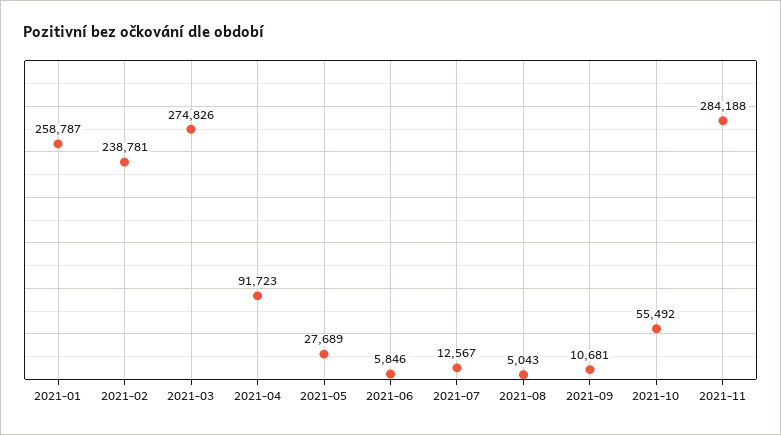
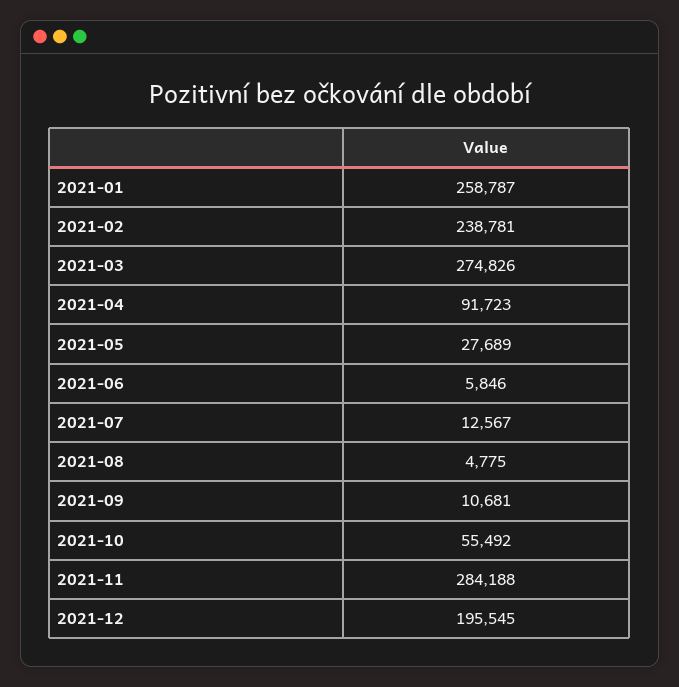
2021-08: 5043 -> 4775
2021-12: none -> 195545

